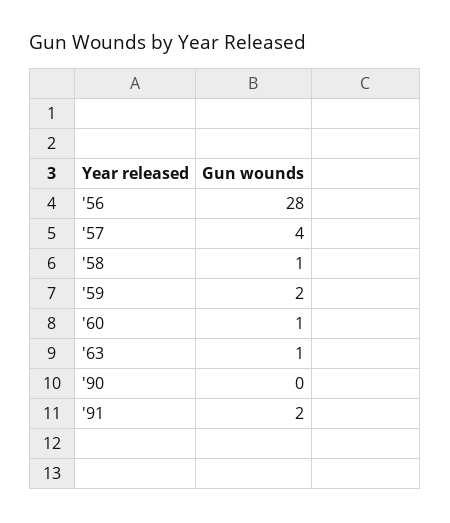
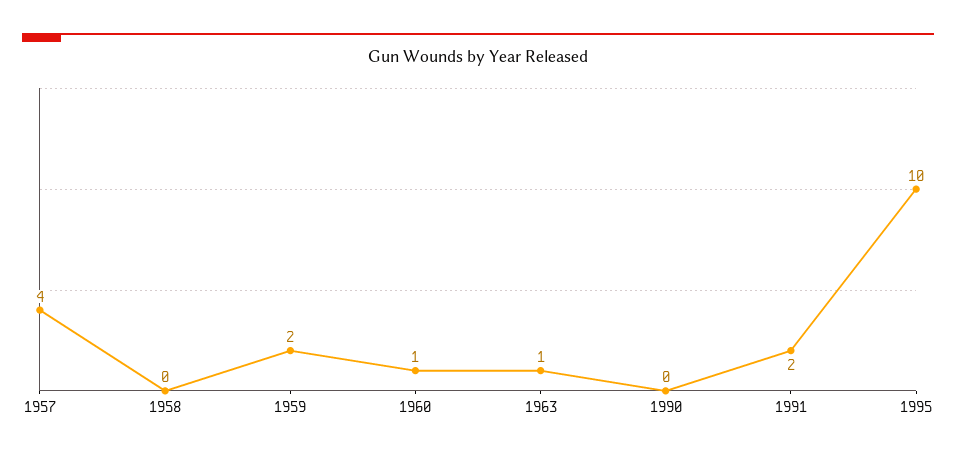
'56: 28 -> none
'58: 1 -> 0
1995: none -> 10

